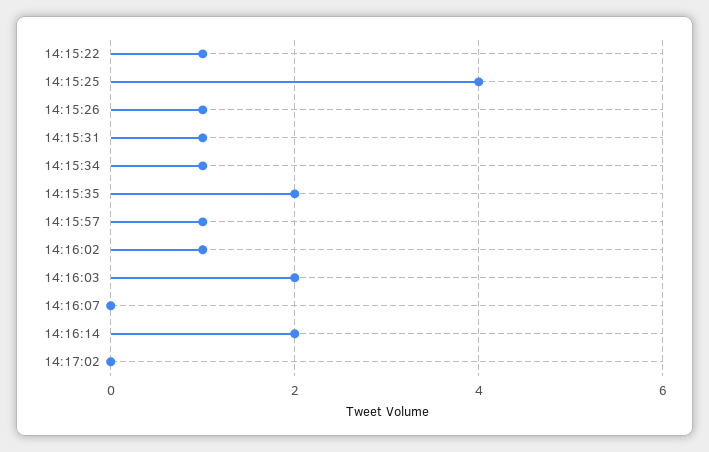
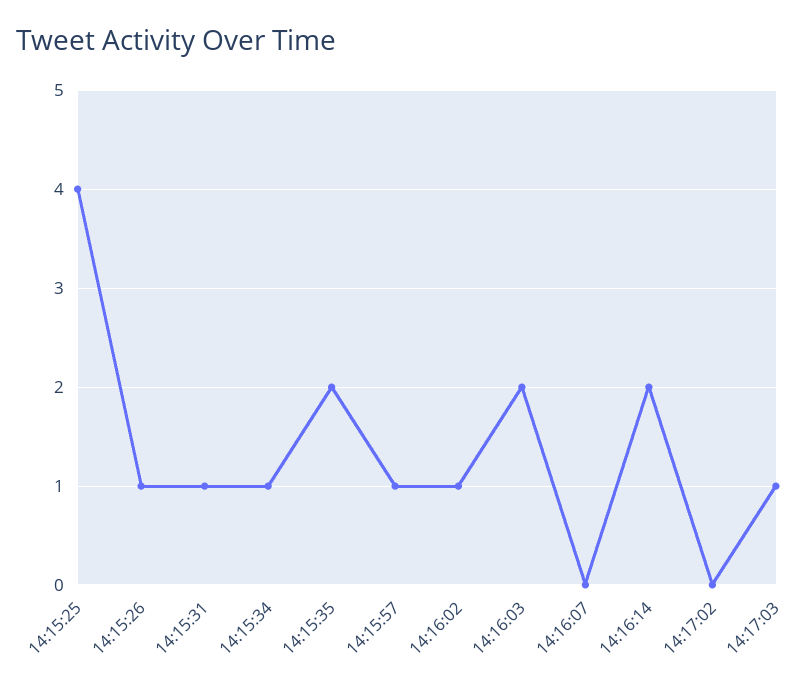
14:15:22: 1 -> none
14:17:03: none -> 1

